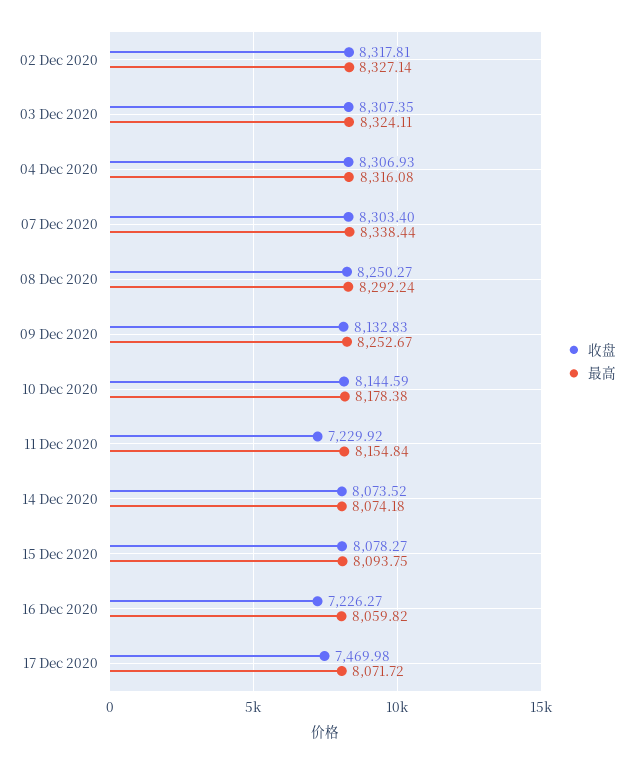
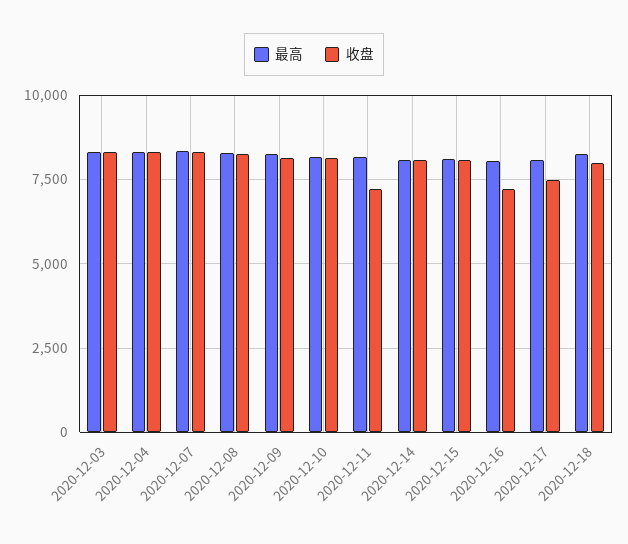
收盘, 02 Dec 2020: 8317.81 -> none
最高, 02 Dec 2020: 8327.14 -> none
最高, 2020-12-18: none -> 8250
收盘, 2020-12-18: none -> 8000

